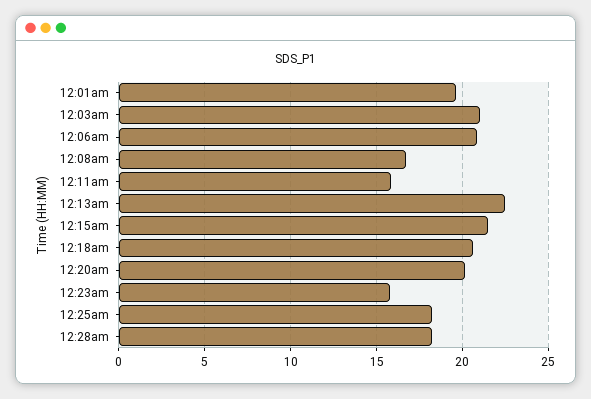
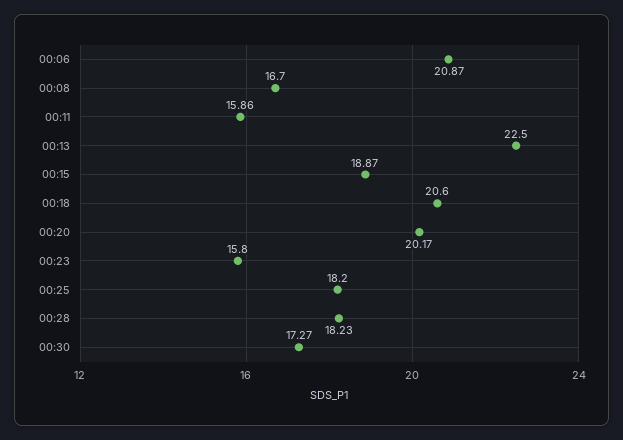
12:01am: 19.5 -> none
12:03am: 21 -> none
12:15am: 21.5 -> 18.87
00:30: none -> 17.27

